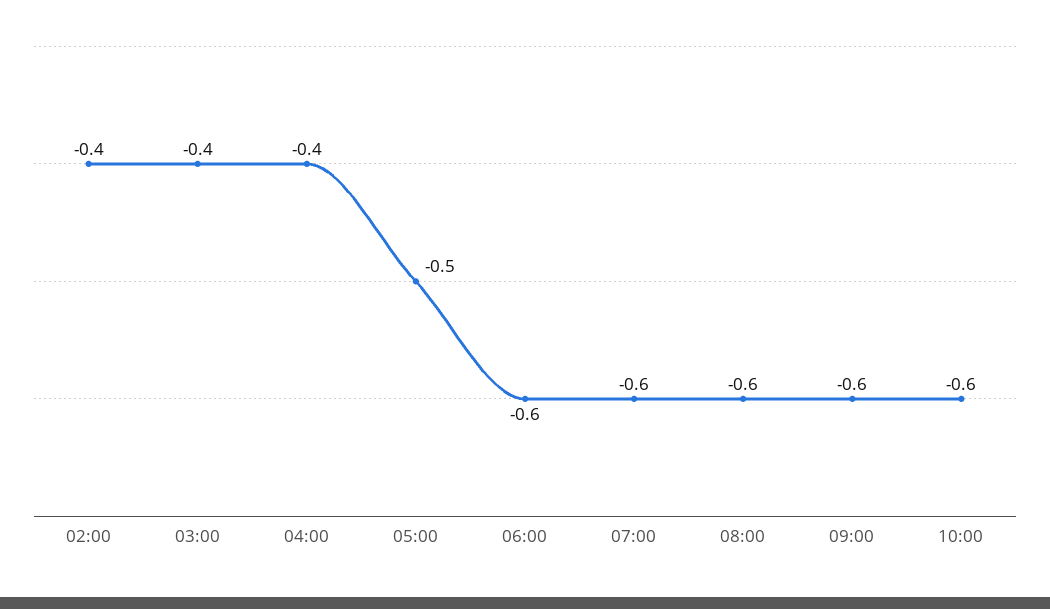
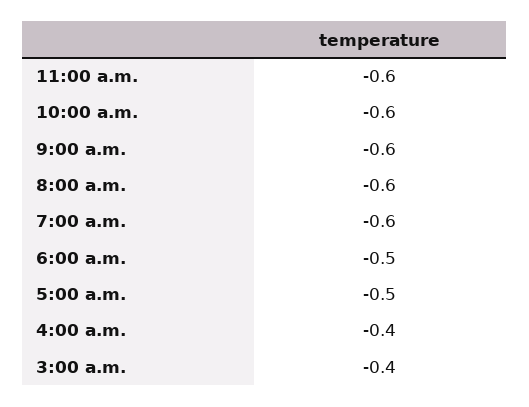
02:00: -0.4 -> none
06:00: -0.6 -> -0.5
11:00 a.m.: none -> -0.6

